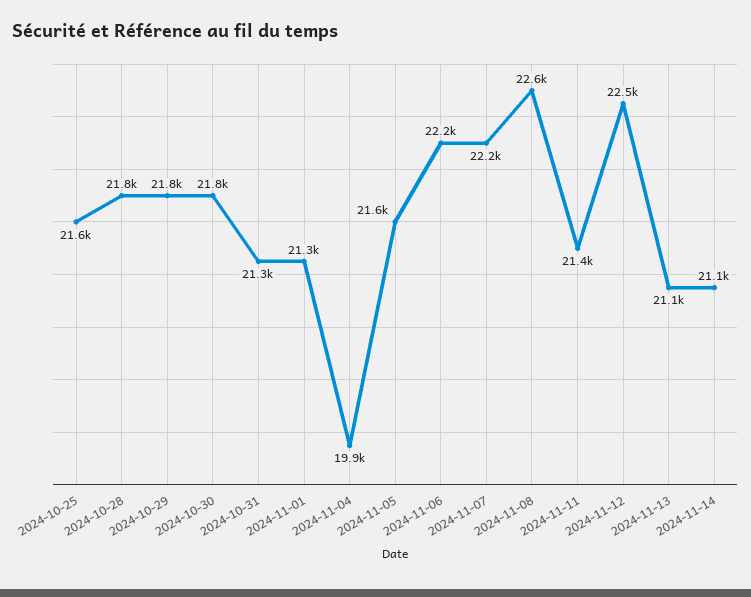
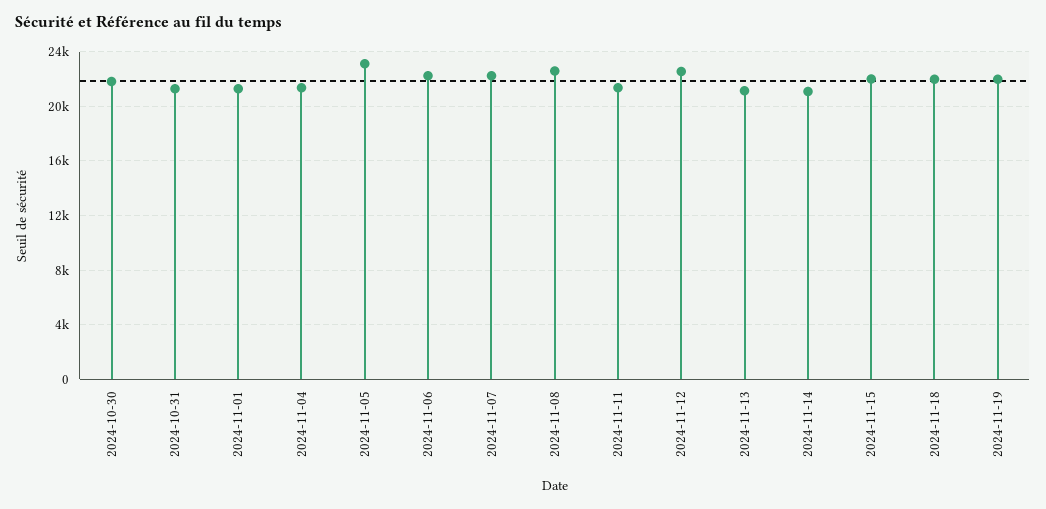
2024-10-25: 21600 -> none
2024-10-28: 21800 -> none
2024-10-29: 21800 -> none
2024-11-04: 19900 -> 21500
2024-11-05: 21600 -> 23000
2024-11-15: none -> 22000
2024-11-18: none -> 22000
2024-11-19: none -> 22000

